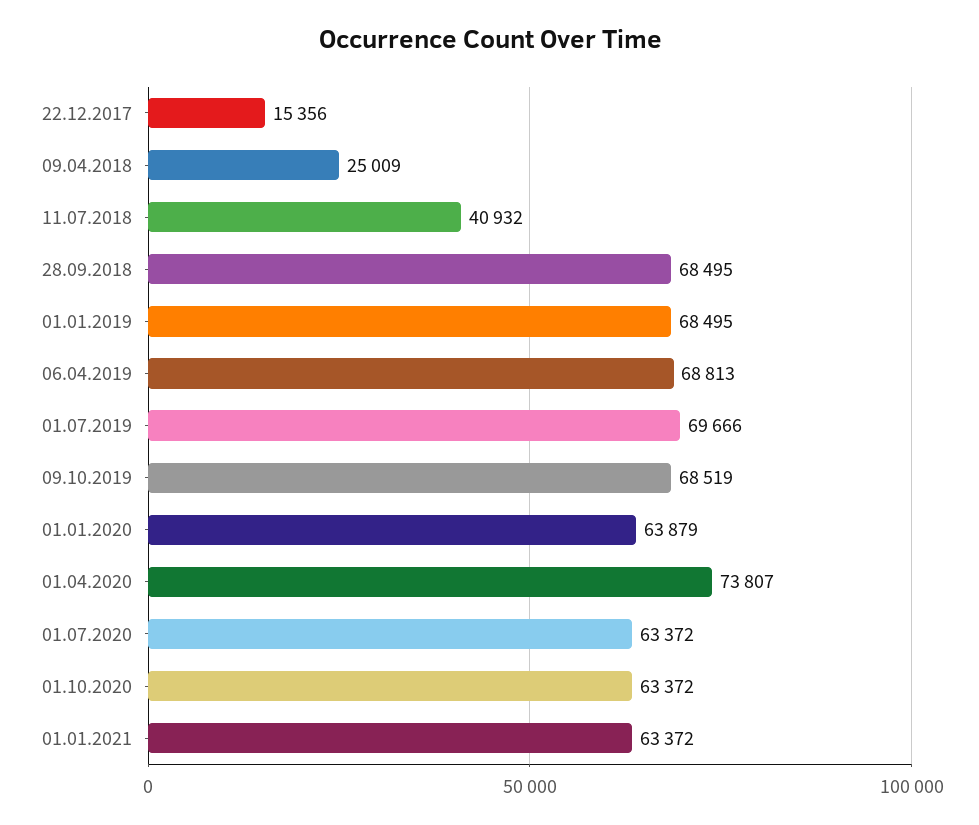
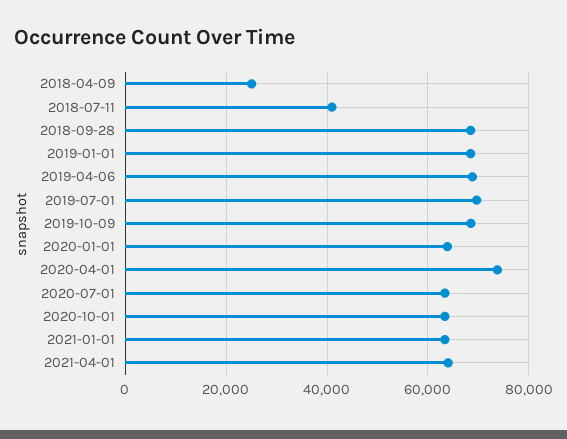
22.12.2017: 15356 -> none
2021-04-01: none -> 64000

